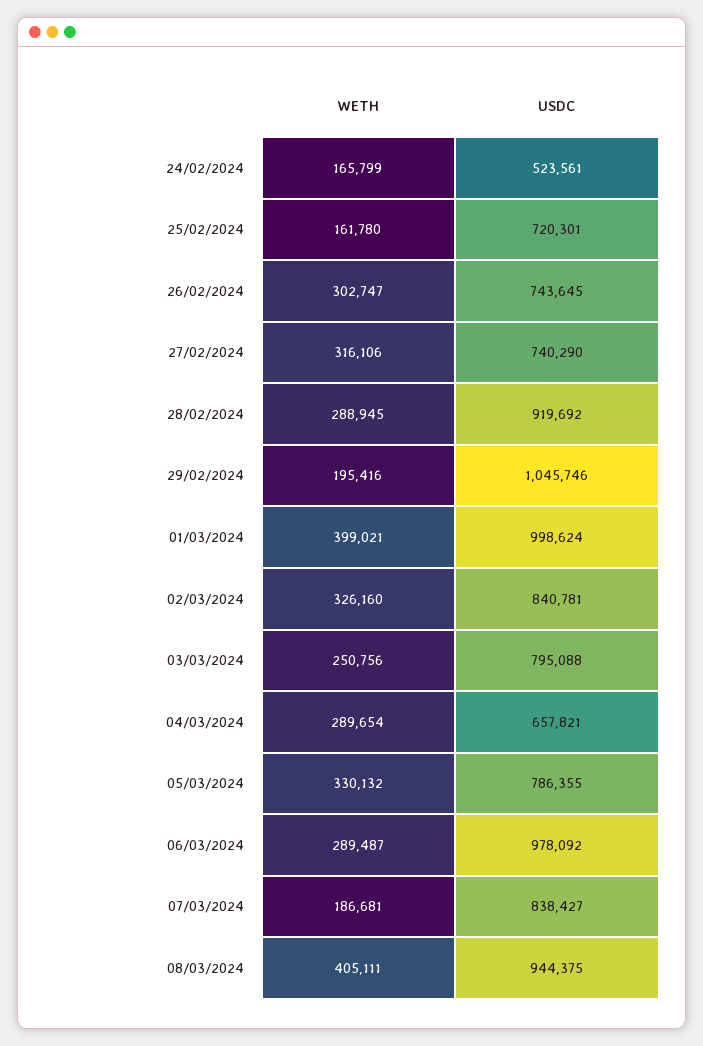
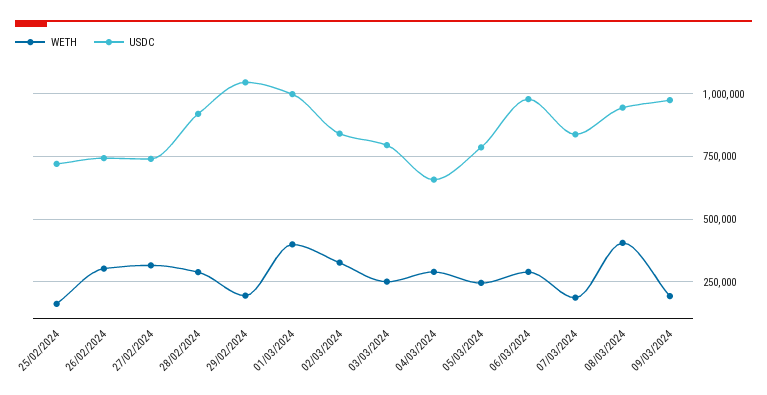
WETH, 24/02/2024: 165799 -> none
USDC, 24/02/2024: 523561 -> none
WETH, 05/03/2024: 330132 -> 250000
WETH, 09/03/2024: none -> 200000
USDC, 09/03/2024: none -> 975000

